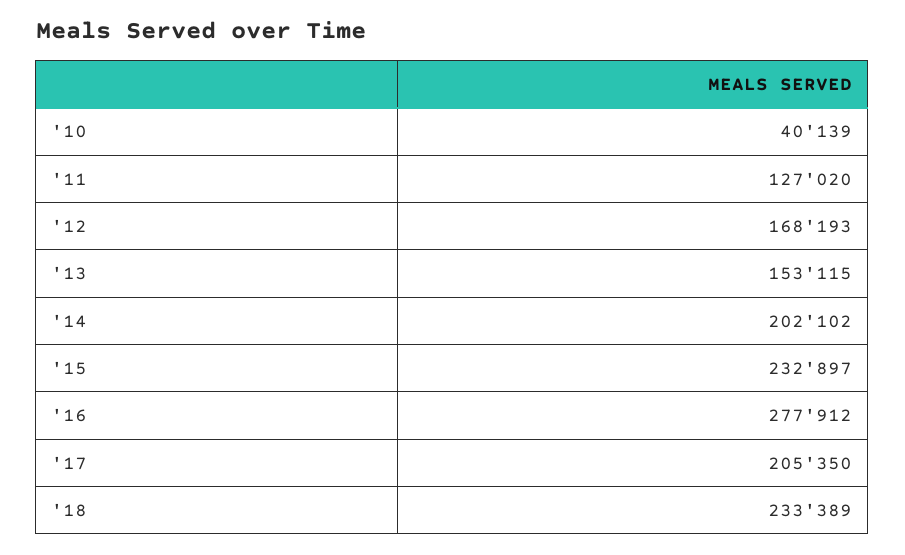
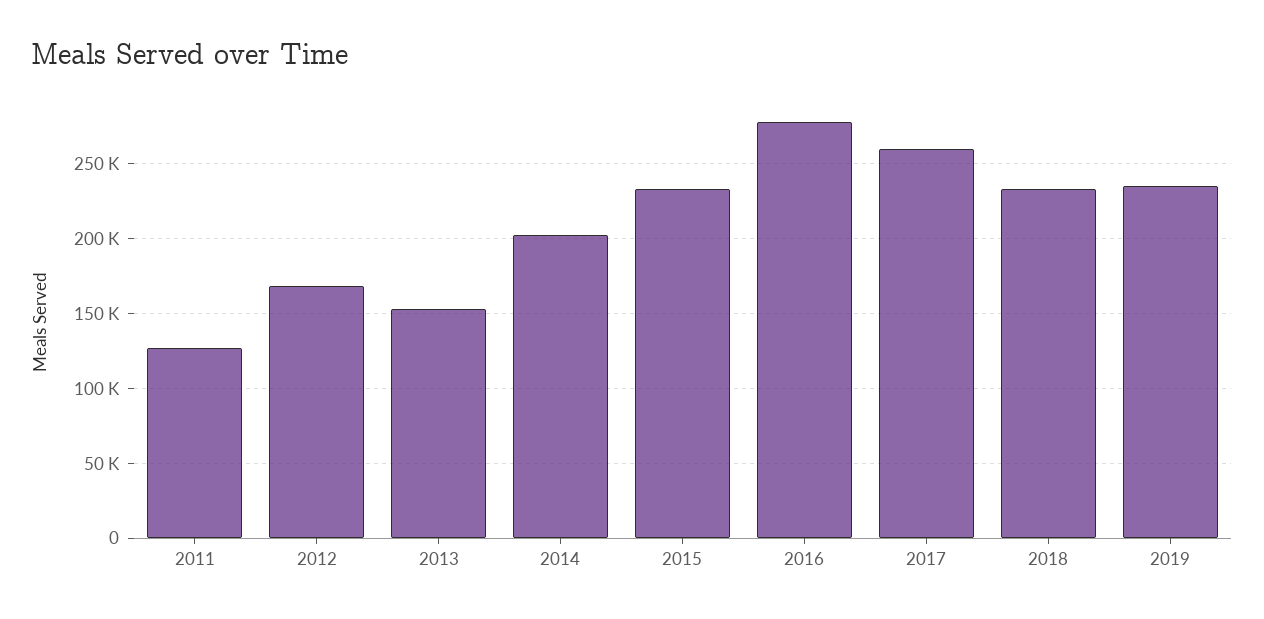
'10: 40139 -> none
'17: 205350 -> 260000
2019: none -> 235000

